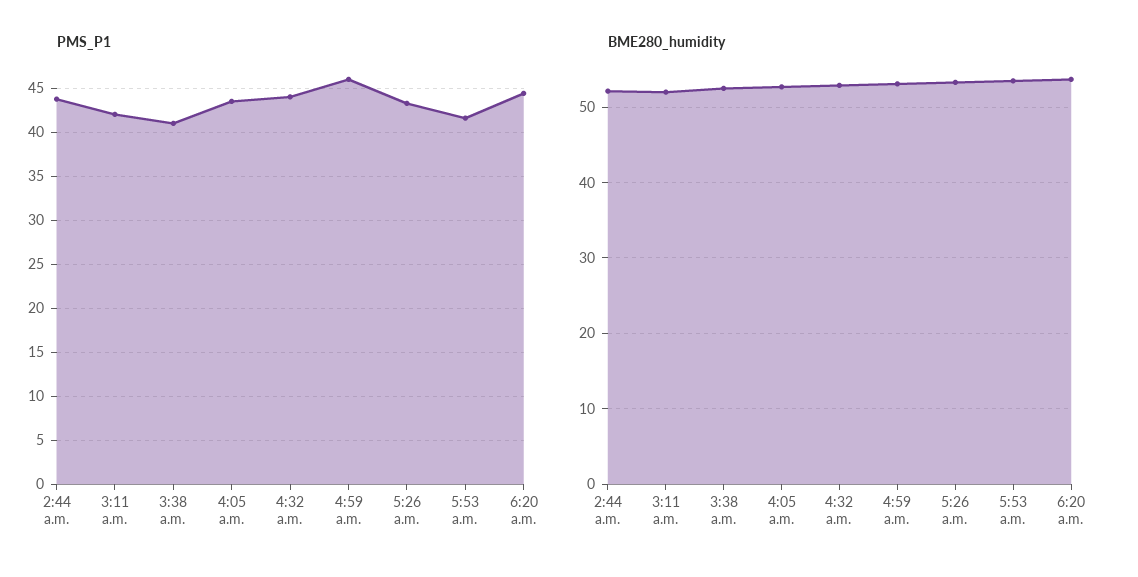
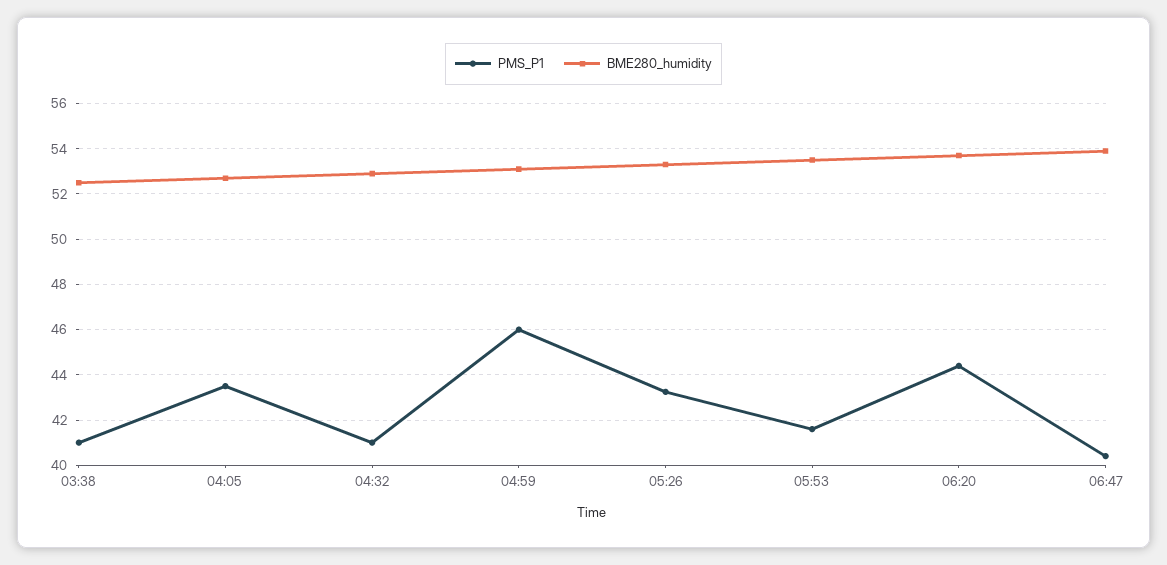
PMS_P1, 2:44 a.m.: 44 -> none
PMS_P1, 3:11 a.m.: 42 -> none
PMS_P1, 4:32 a.m.: 44 -> 41
BME280_humidity, 2:44 a.m.: 52 -> none
BME280_humidity, 3:11 a.m.: 52 -> none
PMS_P1, 06:47: none -> 40.5
BME280_humidity, 06:47: none -> 54

